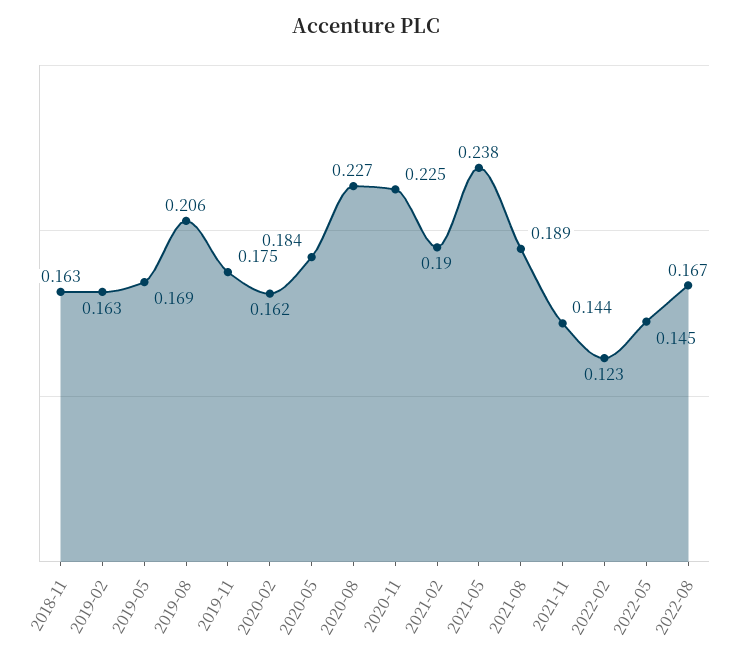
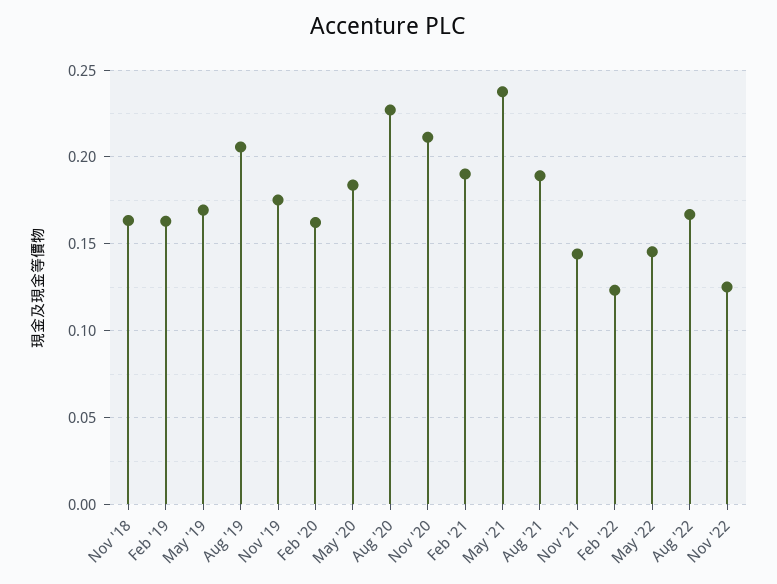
2020-11: 0.225 -> 0.21
Nov '22: none -> 0.125

